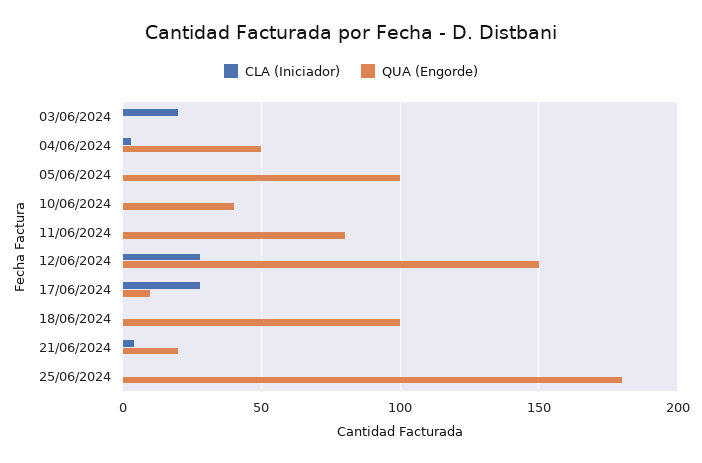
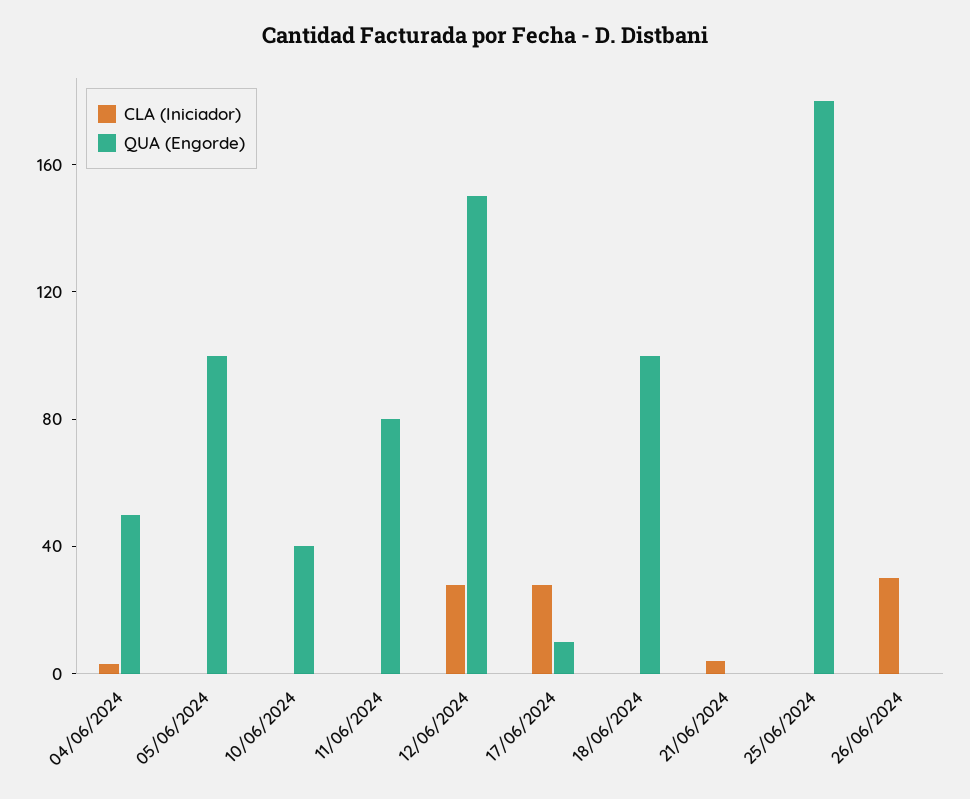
CLA (Iniciador), 03/06/2024: 20 -> none
QUA (Engorde), 03/06/2024: 0 -> none
QUA (Engorde), 21/06/2024: 20 -> 0
CLA (Iniciador), 26/06/2024: none -> 30
QUA (Engorde), 26/06/2024: none -> 0

